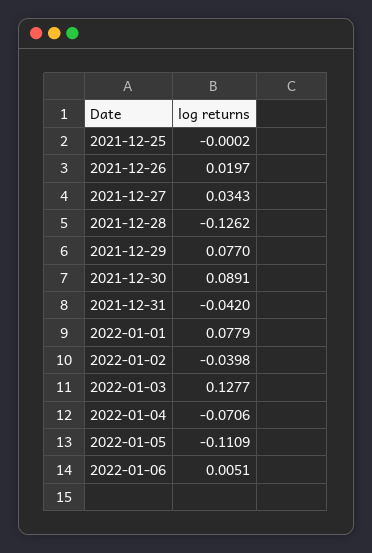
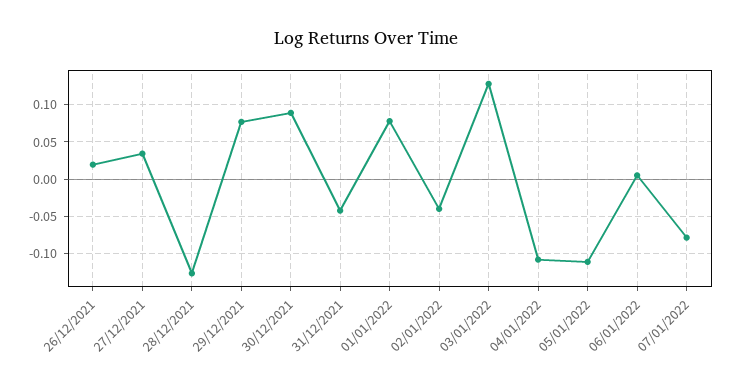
2021-12-25: -0.0002 -> none
2022-01-04: -0.0706 -> -0.11
07/01/2022: none -> -0.08

